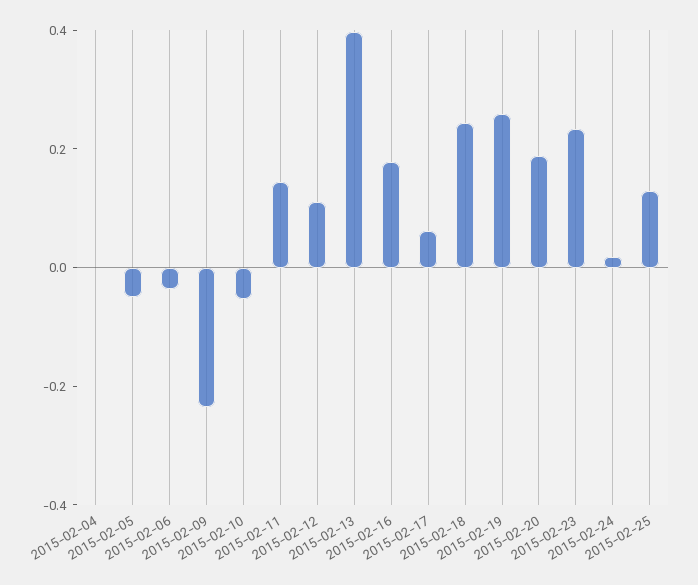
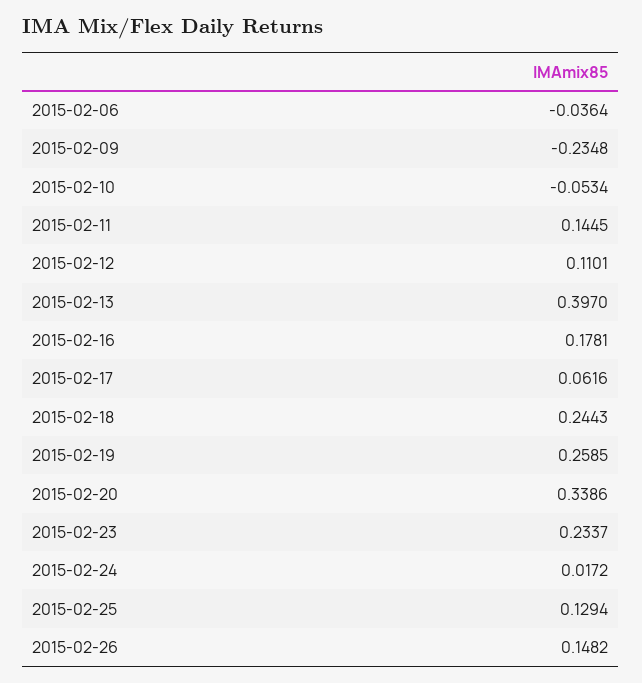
2015-02-04: 0 -> none
2015-02-05: -0.05 -> none
2015-02-20: 0.2 -> 0.3386
2015-02-26: none -> 0.1482

